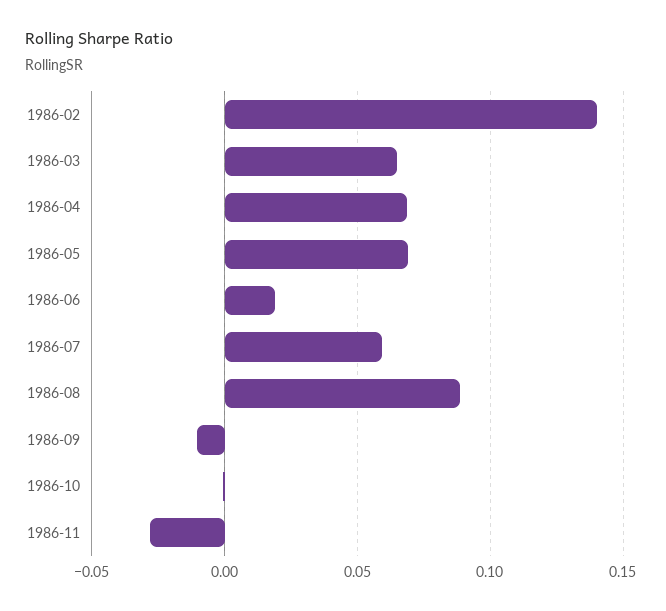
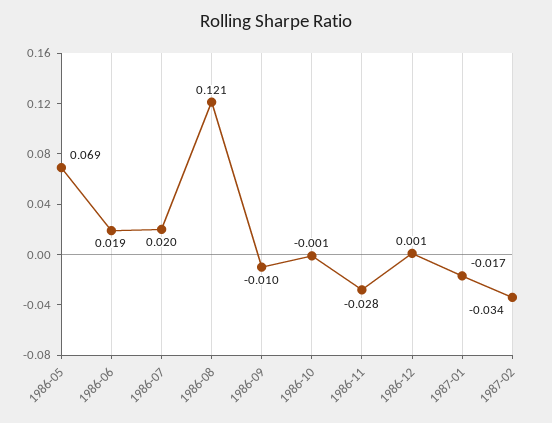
1986-02: 0.14 -> none
1986-03: 0.065 -> none
1986-04: 0.07 -> none
1986-07: 0.06 -> 0.02
1986-08: 0.09 -> 0.121
1986-12: none -> 0.001
1987-01: none -> -0.017
1987-02: none -> -0.034

